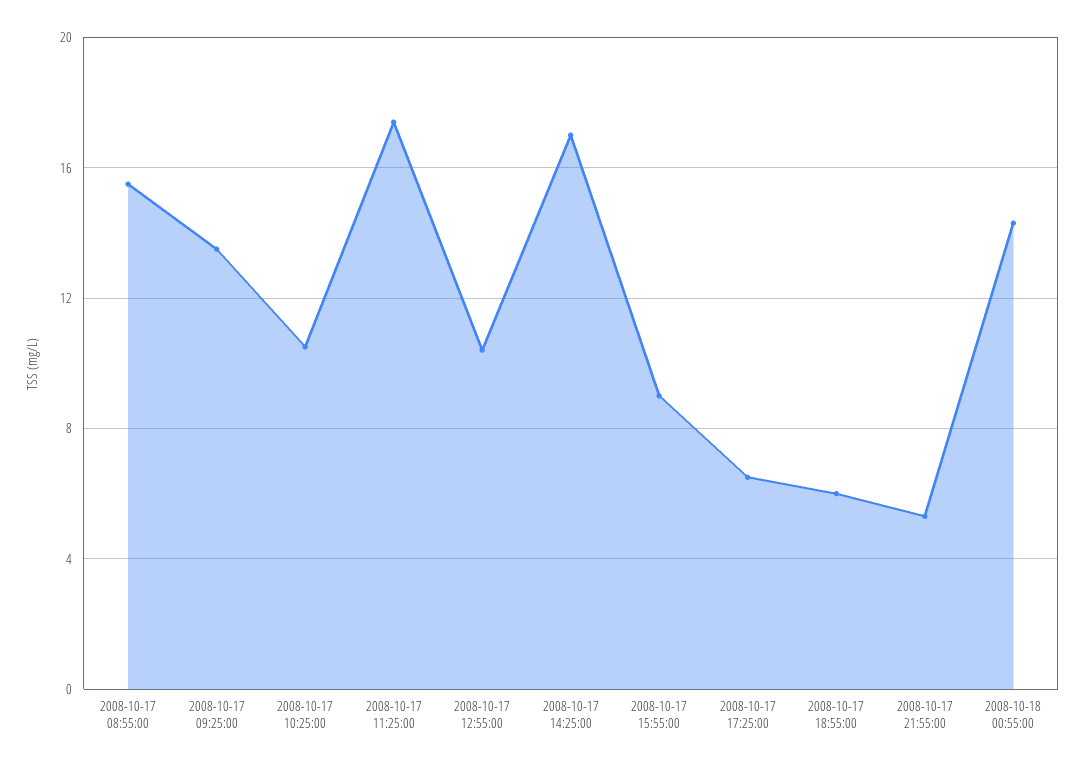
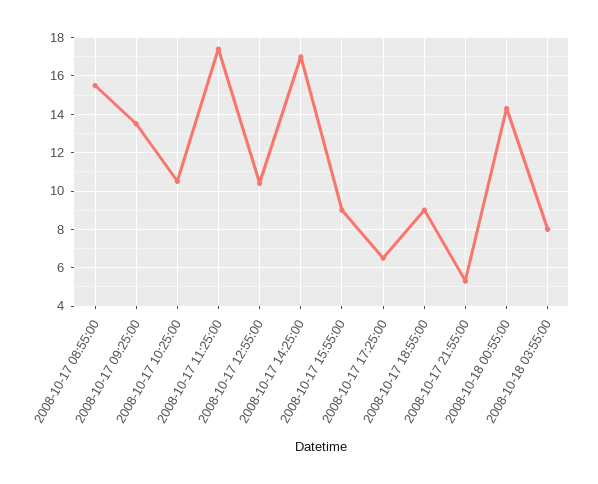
2008-10-17 18:55:00: 6 -> 9
2008-10-18 03:55:00: none -> 8

